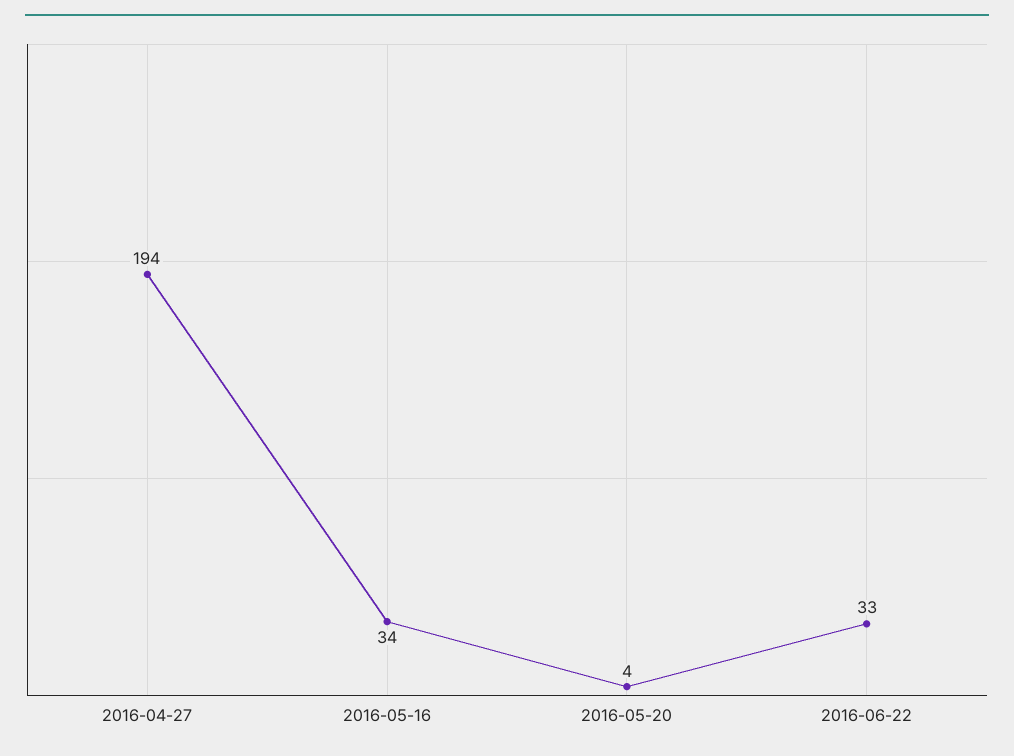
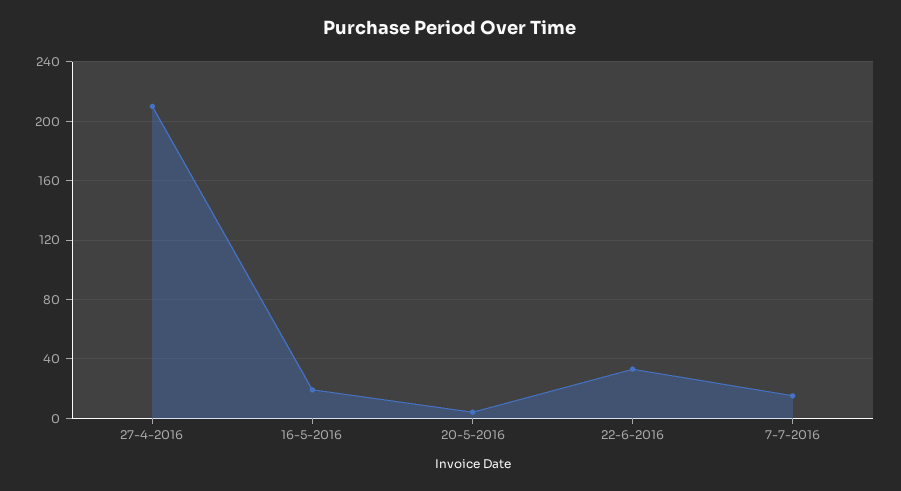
2016-04-27: 194 -> 210
2016-05-16: 34 -> 20
7-7-2016: none -> 15

